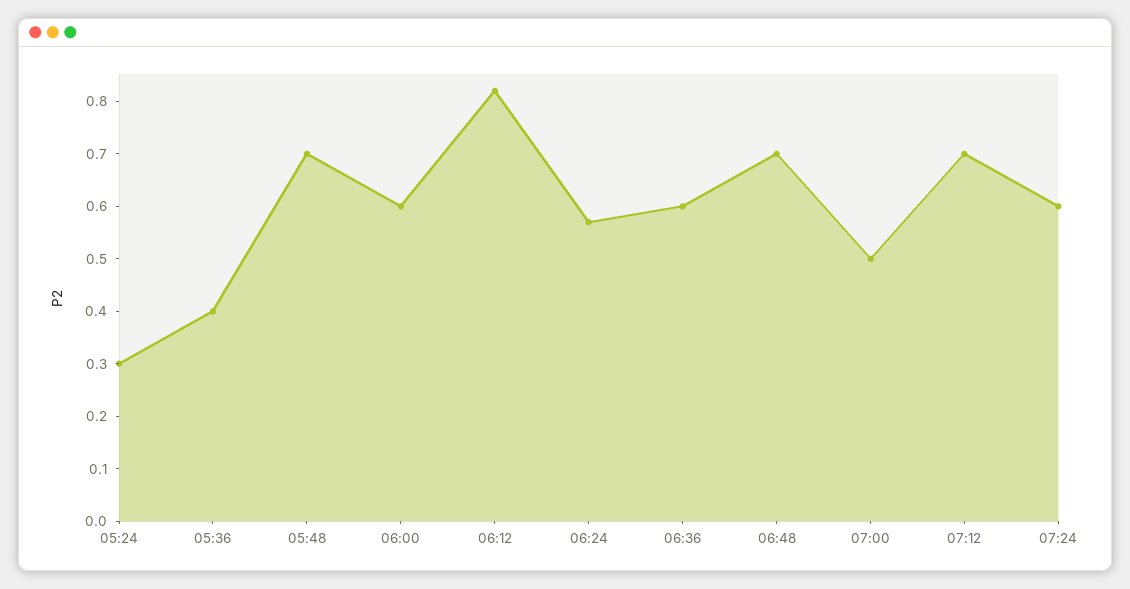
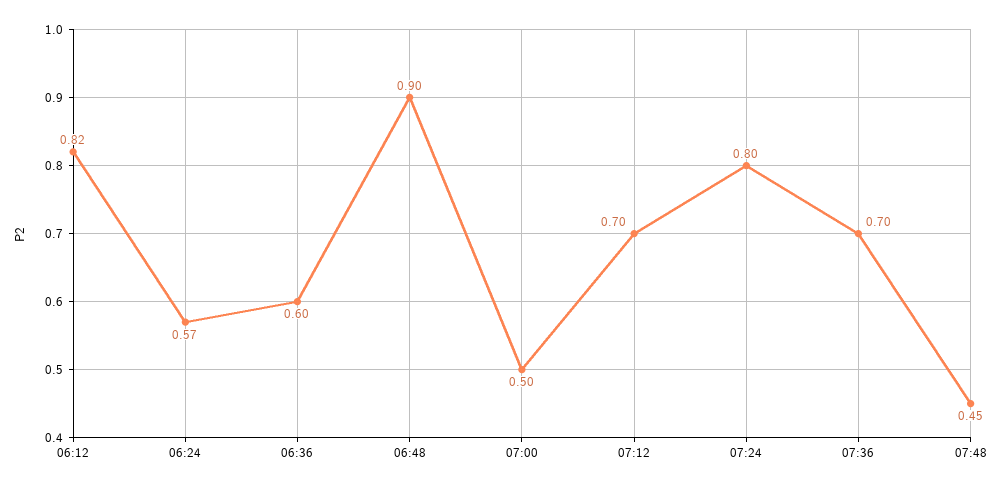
05:24: 0.3 -> none
05:36: 0.4 -> none
05:48: 0.7 -> none
06:00: 0.6 -> none
06:48: 0.7 -> 0.9
07:24: 0.6 -> 0.8
07:36: none -> 0.7
07:48: none -> 0.45

